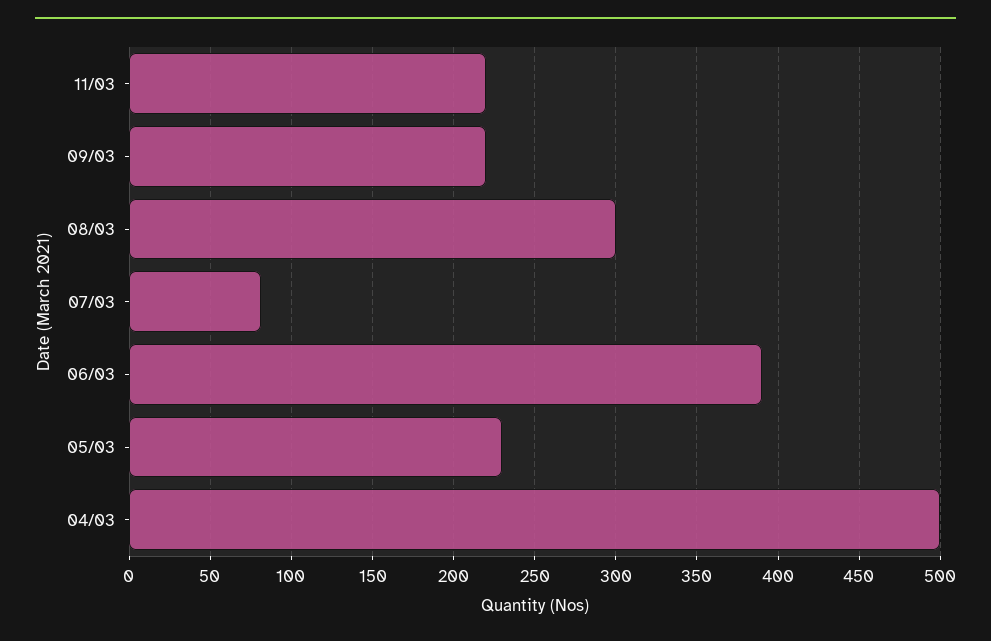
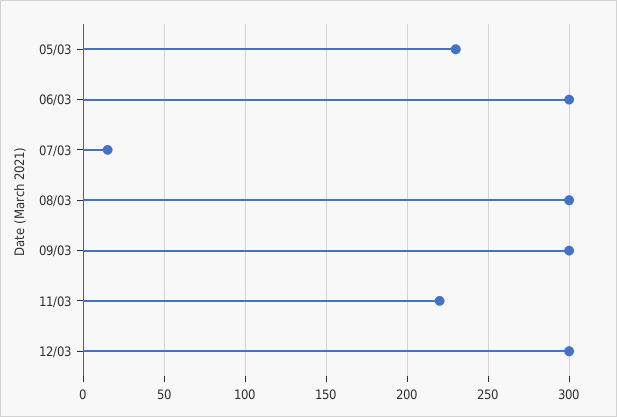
09/03: 220 -> 300
07/03: 80 -> 15
06/03: 390 -> 300
04/03: 500 -> none
12/03: none -> 300

